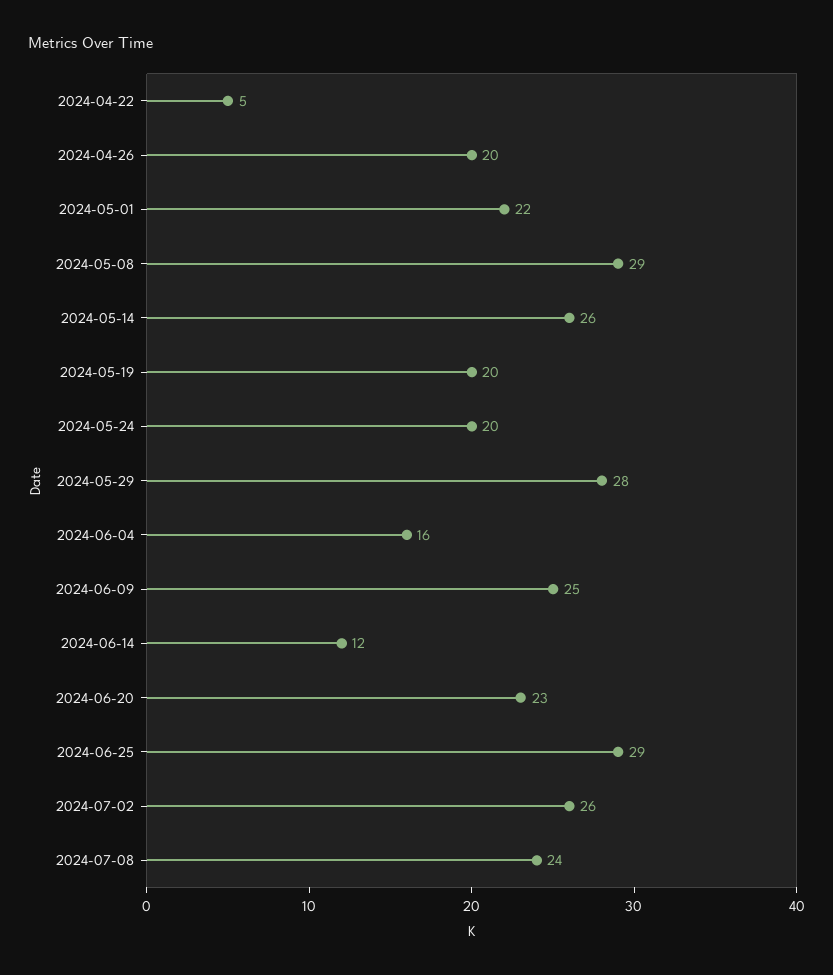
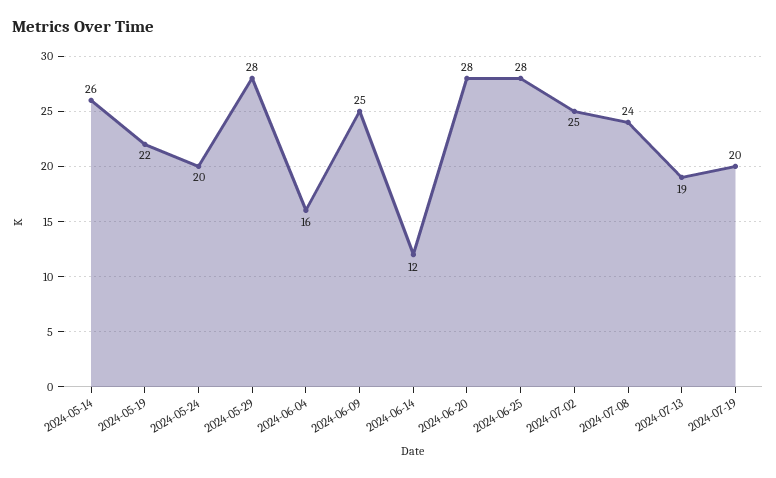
2024-04-22: 5 -> none
2024-04-26: 20 -> none
2024-05-01: 22 -> none
2024-05-08: 29 -> none
2024-05-19: 20 -> 22
2024-06-20: 23 -> 28
2024-06-25: 29 -> 28
2024-07-02: 26 -> 25
2024-07-13: none -> 19
2024-07-19: none -> 20

